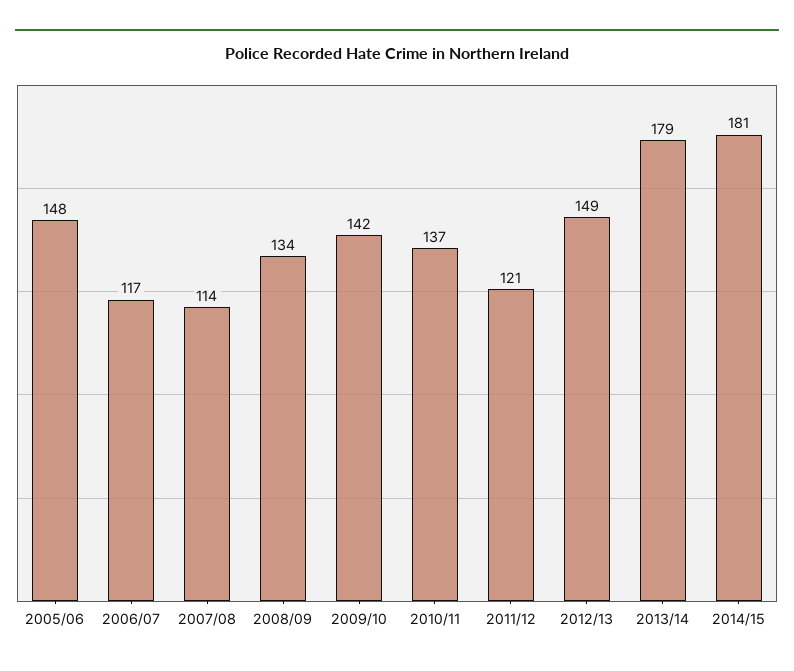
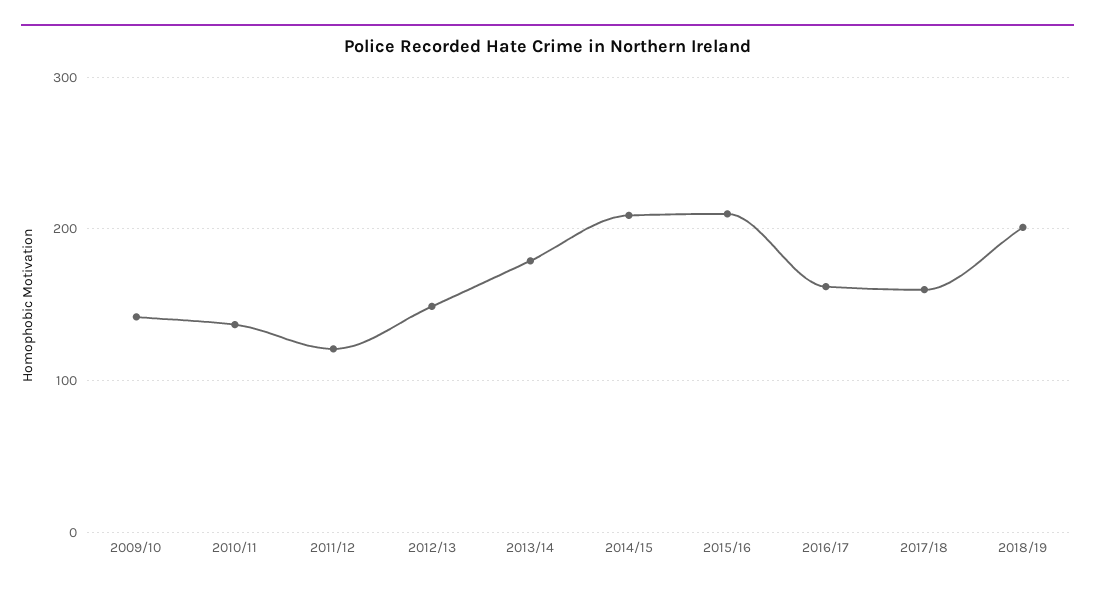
2005/06: 148 -> none
2006/07: 117 -> none
2007/08: 114 -> none
2008/09: 134 -> none
2014/15: 181 -> 210
2015/16: none -> 210
2016/17: none -> 160
2017/18: none -> 160
2018/19: none -> 200

